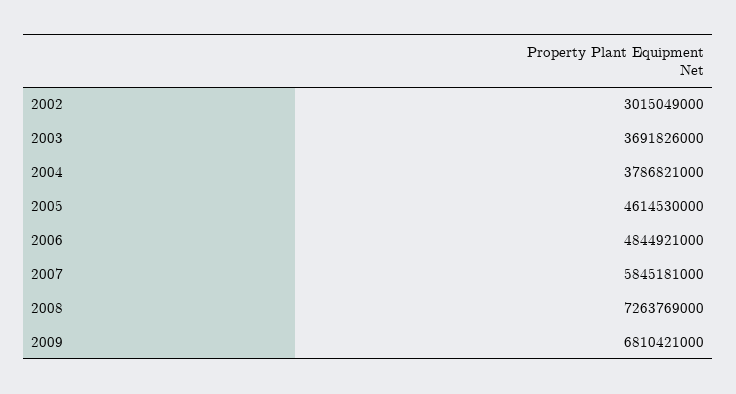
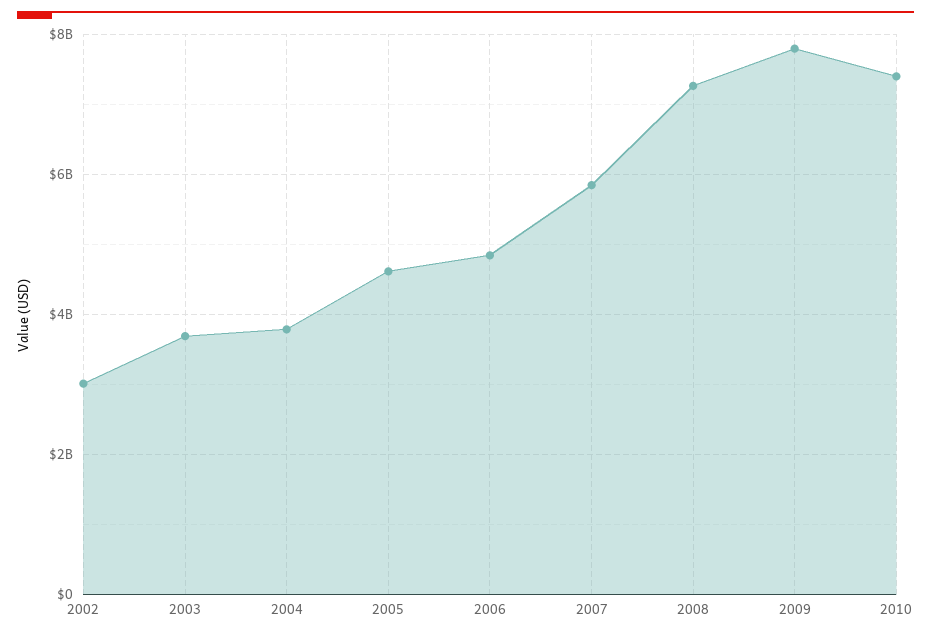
2009: 6810421000 -> 7800000000
2010: none -> 7400000000

